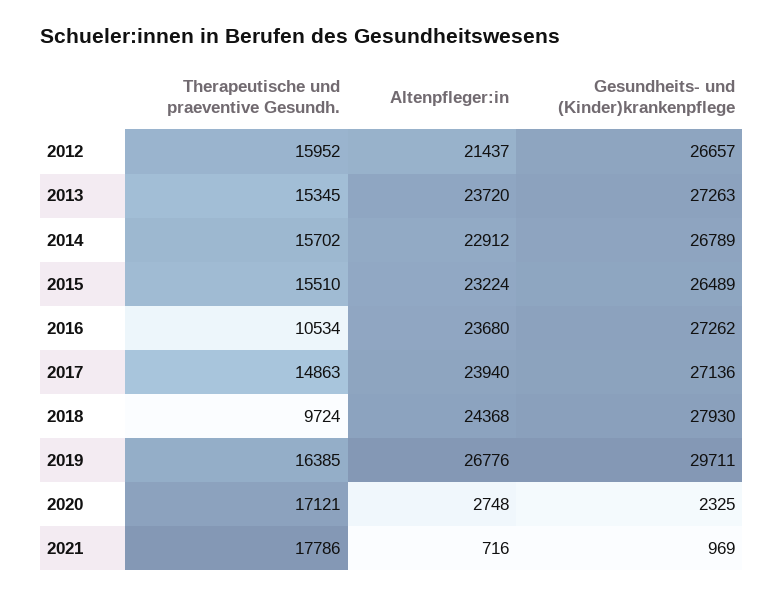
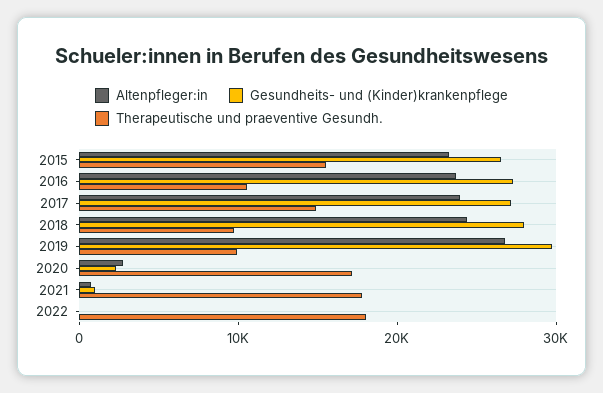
Therapeutische und praeventive Gesundh., 2012: 15952 -> none
Altenpfleger:in, 2012: 21437 -> none
Gesundheits- und (Kinder)krankenpflege, 2012: 26657 -> none
Therapeutische und praeventive Gesundh., 2013: 15345 -> none
Altenpfleger:in, 2013: 23720 -> none
Gesundheits- und (Kinder)krankenpflege, 2013: 27263 -> none
Therapeutische und praeventive Gesundh., 2014: 15702 -> none
Altenpfleger:in, 2014: 22912 -> none
Gesundheits- und (Kinder)krankenpflege, 2014: 26789 -> none
Therapeutische und praeventive Gesundh., 2019: 16385 -> 10000
Altenpfleger:in, 2022: none -> 0
Gesundheits- und (Kinder)krankenpflege, 2022: none -> 0
Therapeutische und praeventive Gesundh., 2022: none -> 18000

